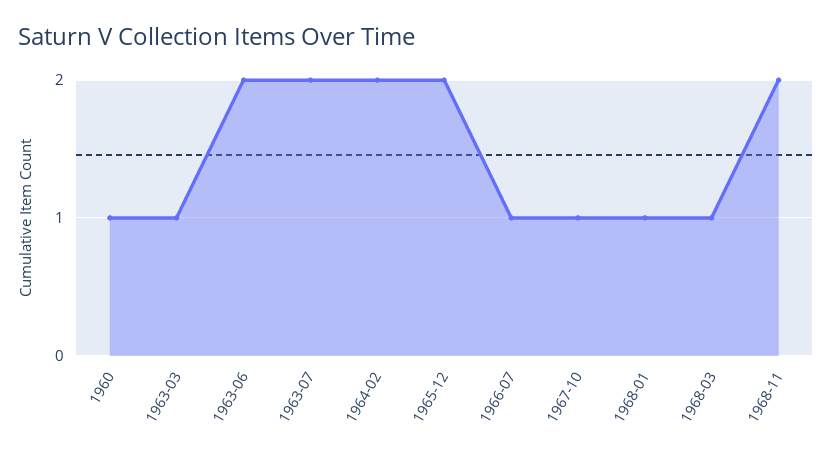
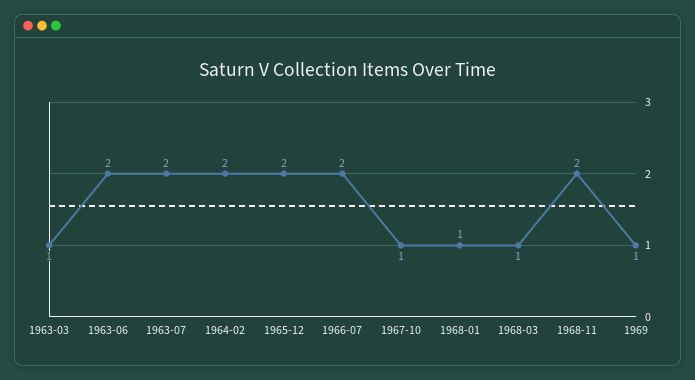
1960: 1 -> none
1966-07: 1 -> 2
1969: none -> 1

